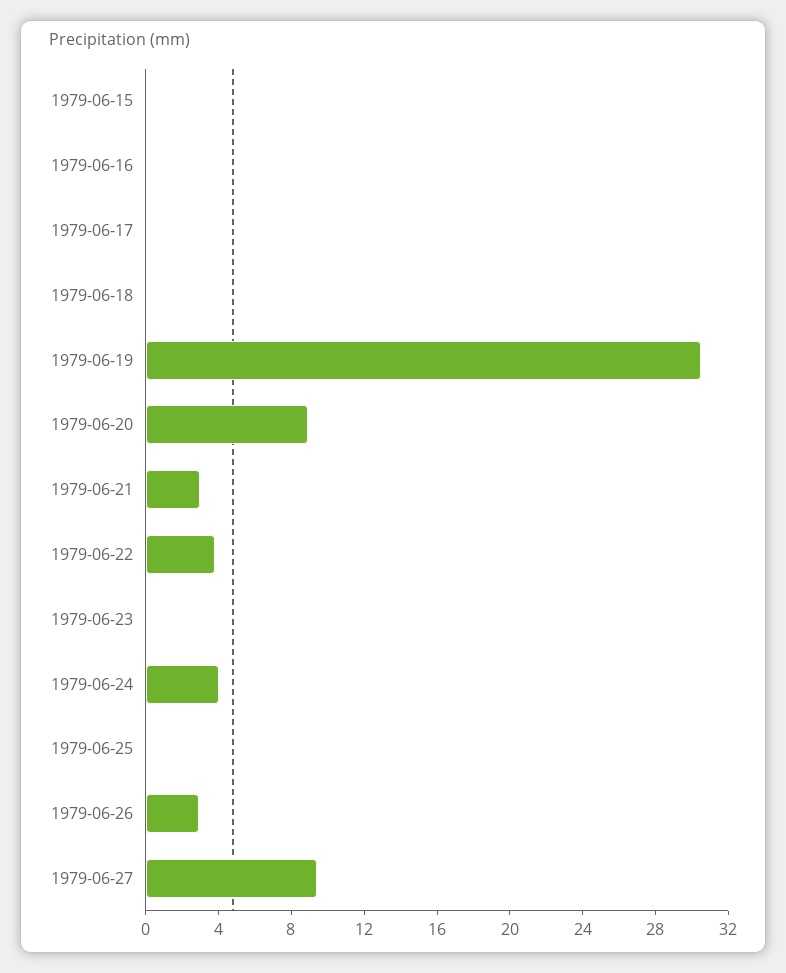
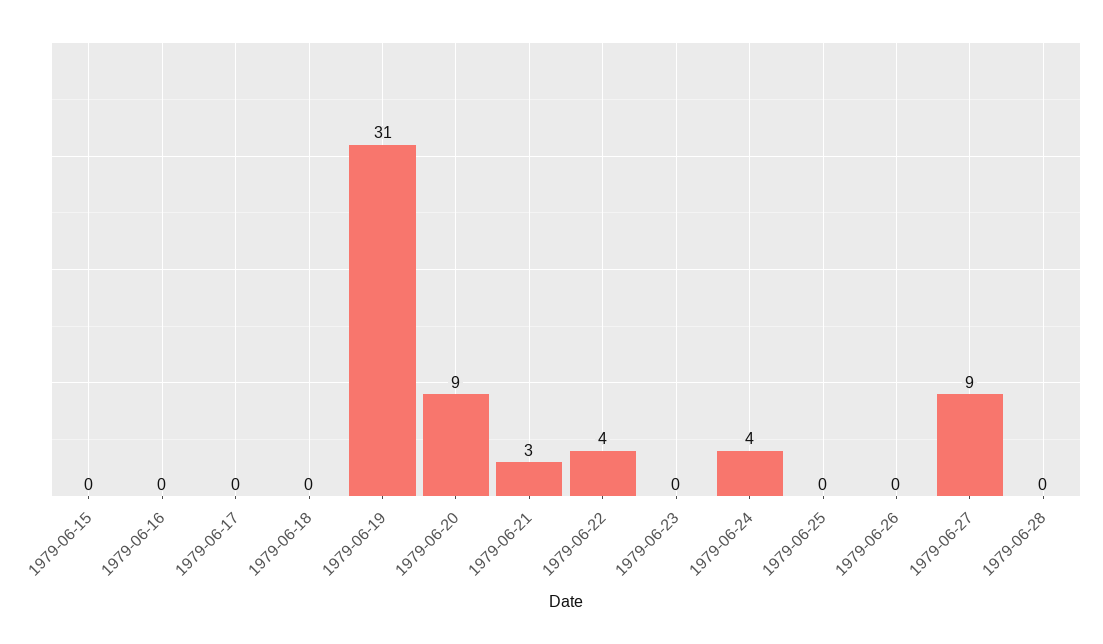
1979-06-26: 3 -> 0
1979-06-28: none -> 0

